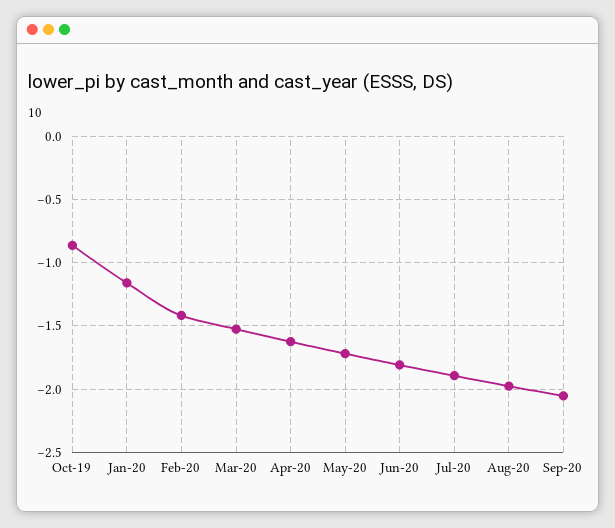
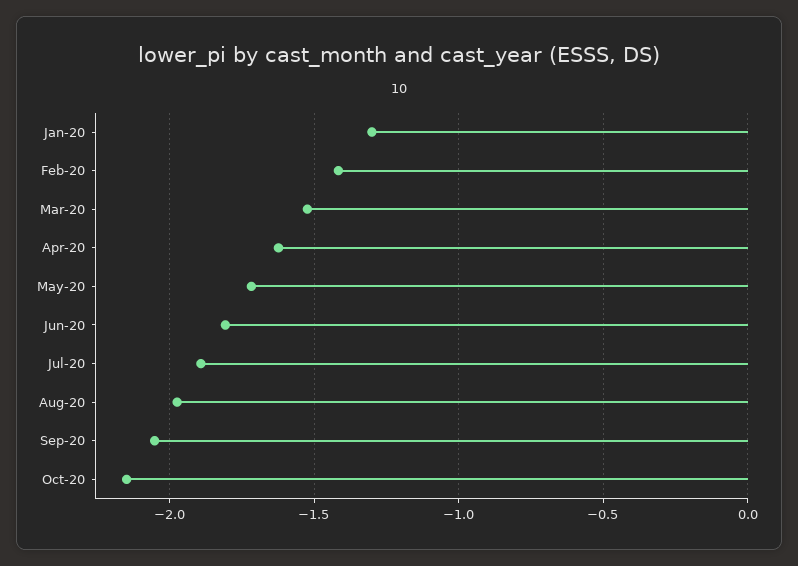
Oct-19: -0.85 -> none
Jan-20: -1.15 -> -1.3
Oct-20: none -> -2.15

